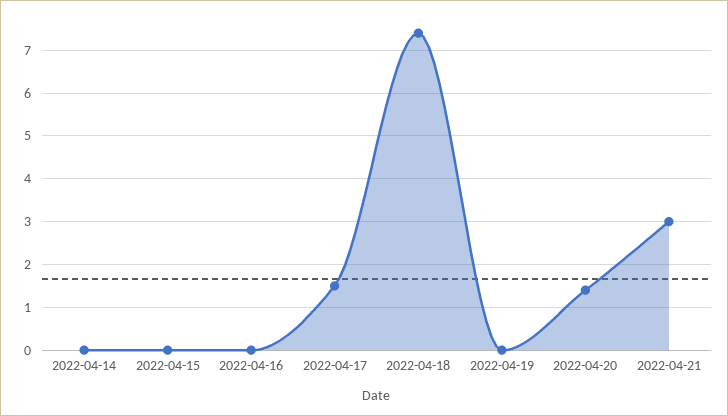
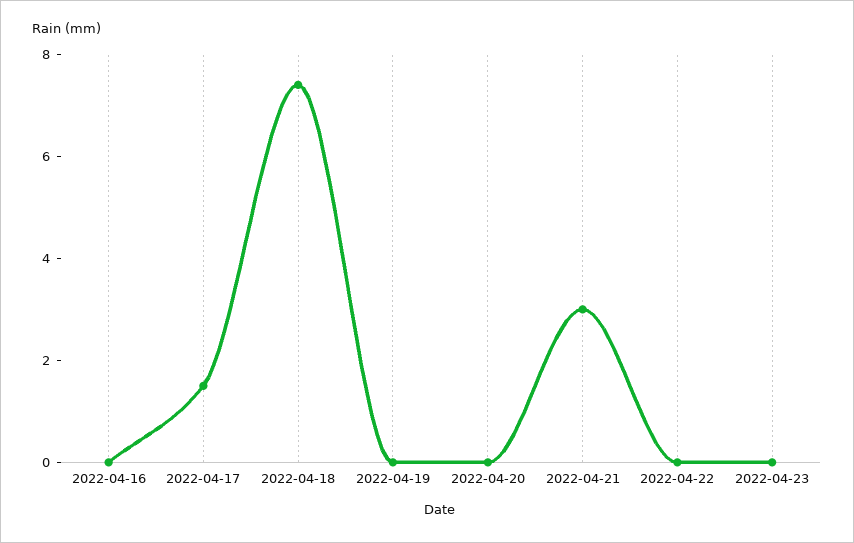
2022-04-14: 0 -> none
2022-04-15: 0 -> none
2022-04-20: 1.5 -> 0
2022-04-22: none -> 0
2022-04-23: none -> 0

